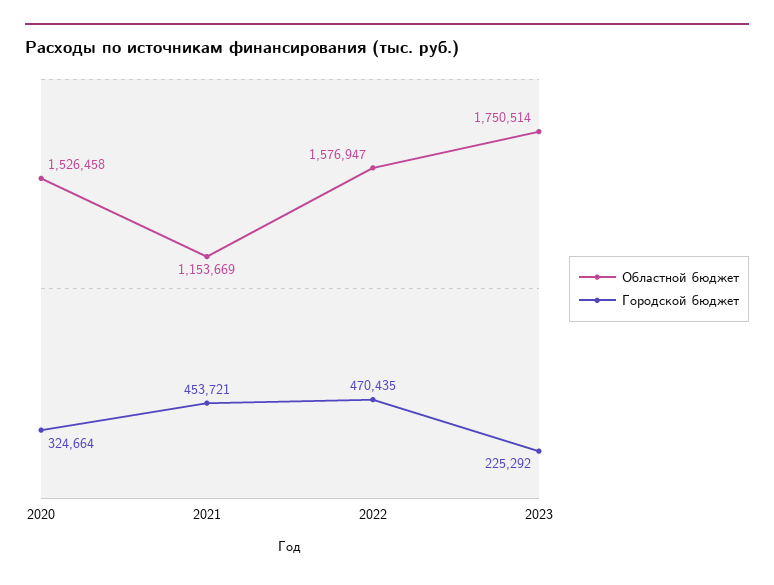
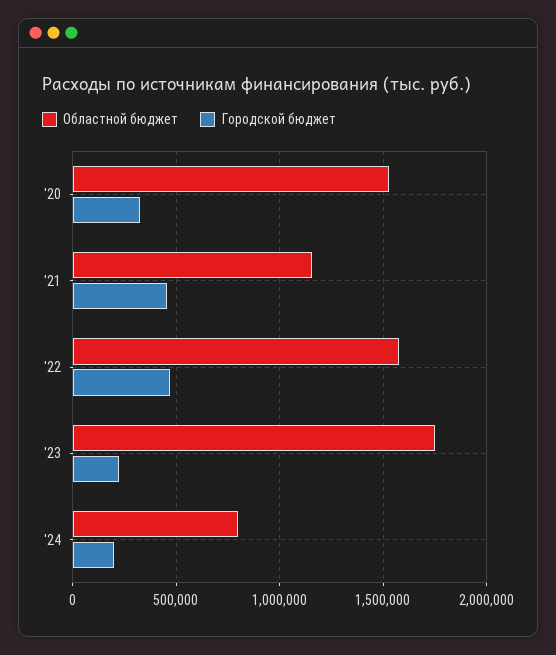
Областной бюджет, '24: none -> 800000
Городской бюджет, '24: none -> 200000

